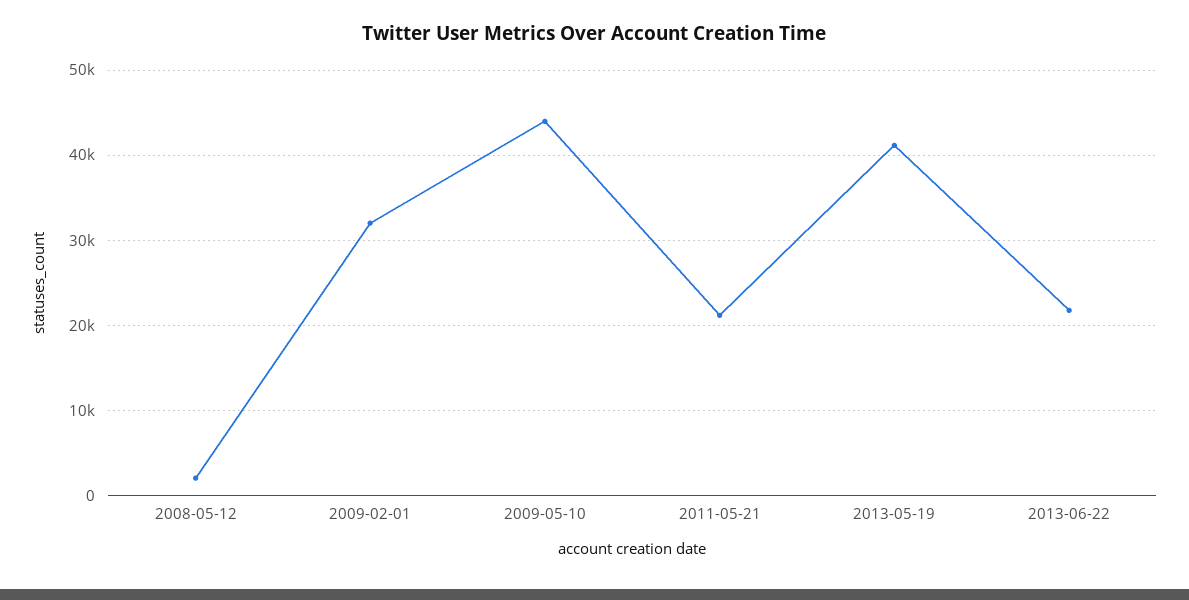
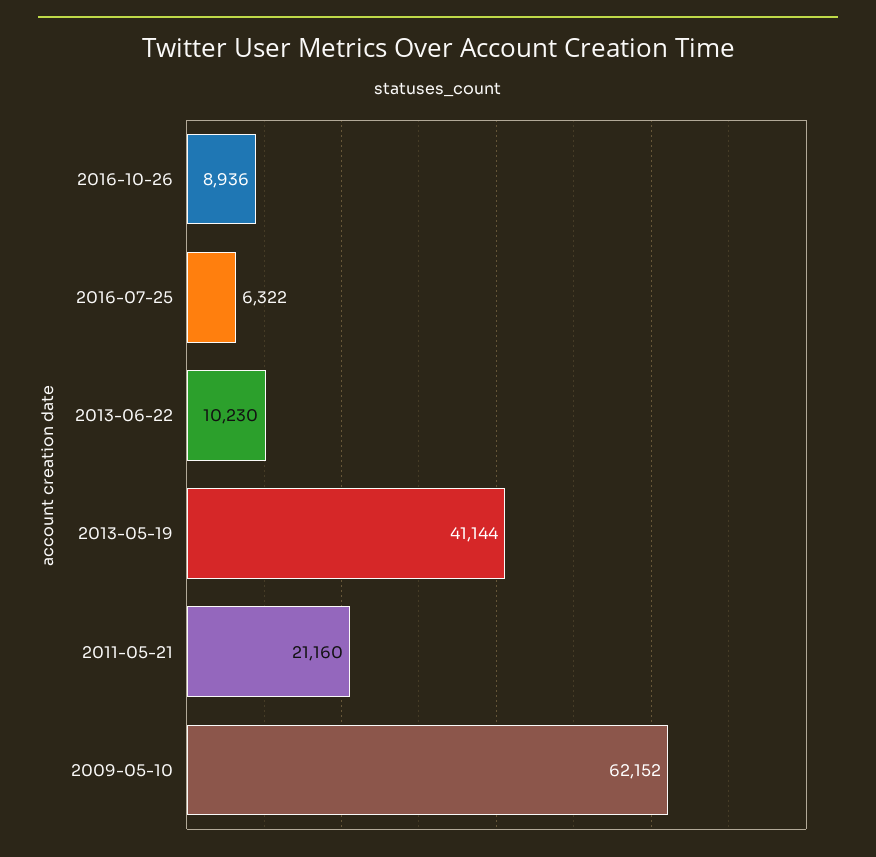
2008-05-12: 2000 -> none
2009-02-01: 32000 -> none
2009-05-10: 44000 -> 62152
2013-06-22: 22000 -> 10230
2016-10-26: none -> 8936
2016-07-25: none -> 6322

